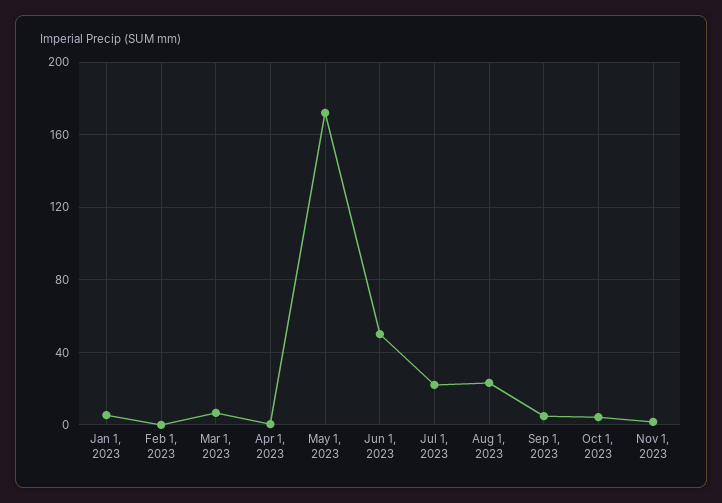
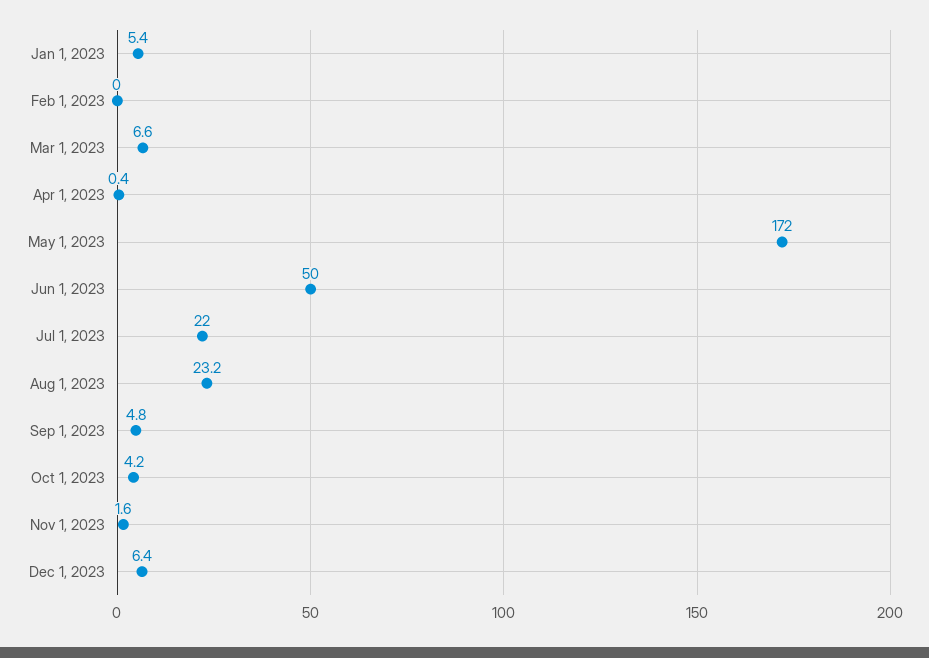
Dec 1, 2023: none -> 6.4

